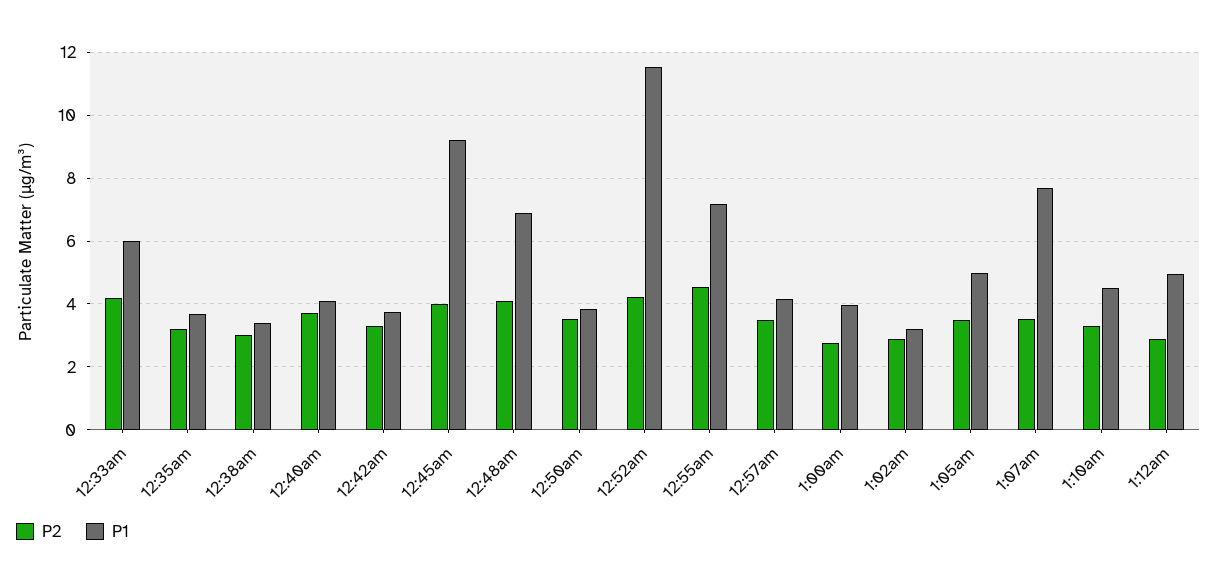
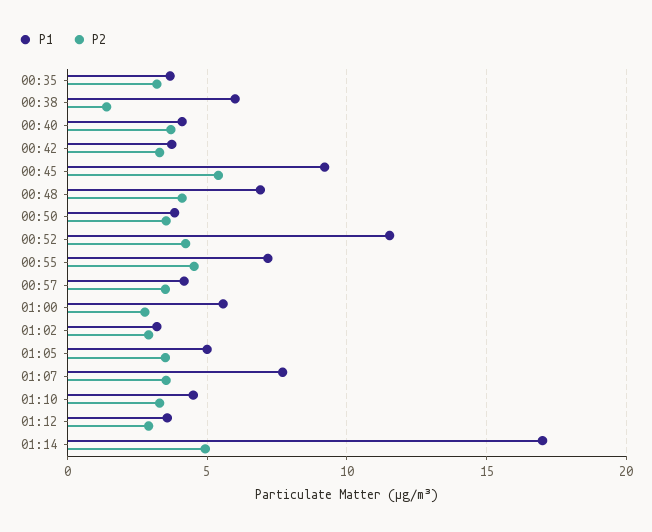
P2, 12:33am: 4.2 -> none
P1, 12:33am: 6 -> none
P2, 12:38am: 3 -> 1.5
P1, 12:38am: 3.4 -> 6
P2, 12:45am: 4 -> 5.5
P1, 1:00am: 4 -> 5.5
P1, 1:12am: 5 -> 3.5
P1, 01:14: none -> 17
P2, 01:14: none -> 5

